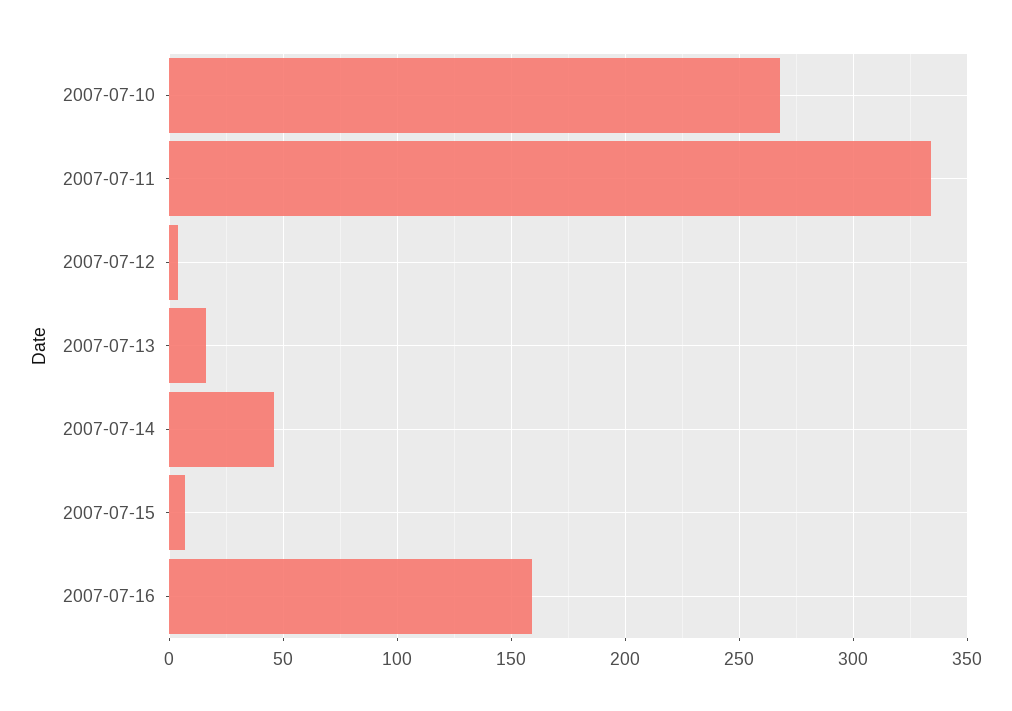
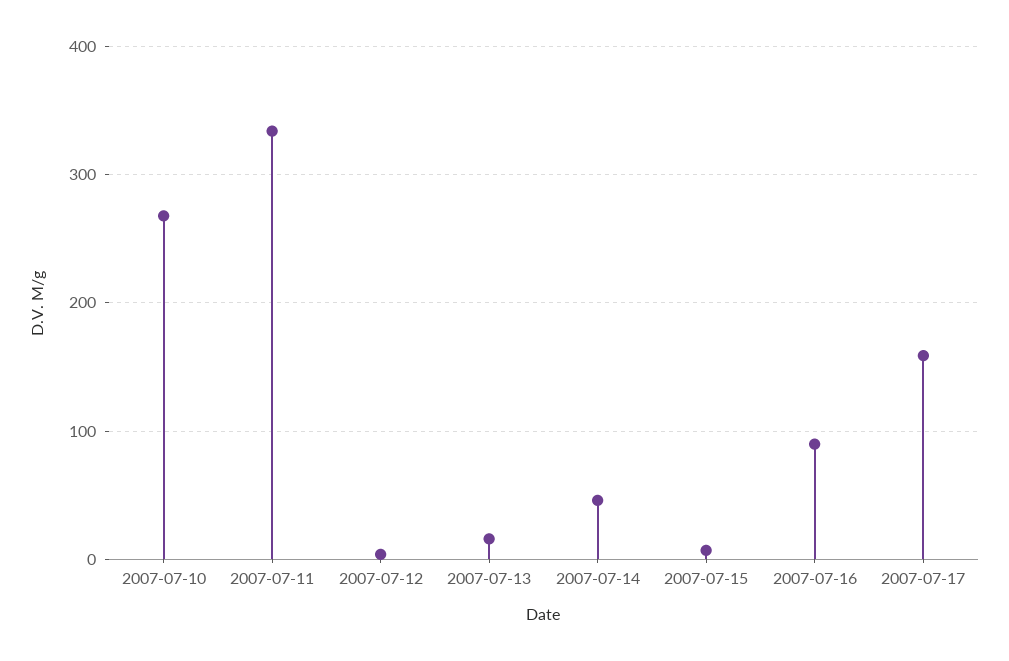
2007-07-16: 160 -> 90
2007-07-17: none -> 160

